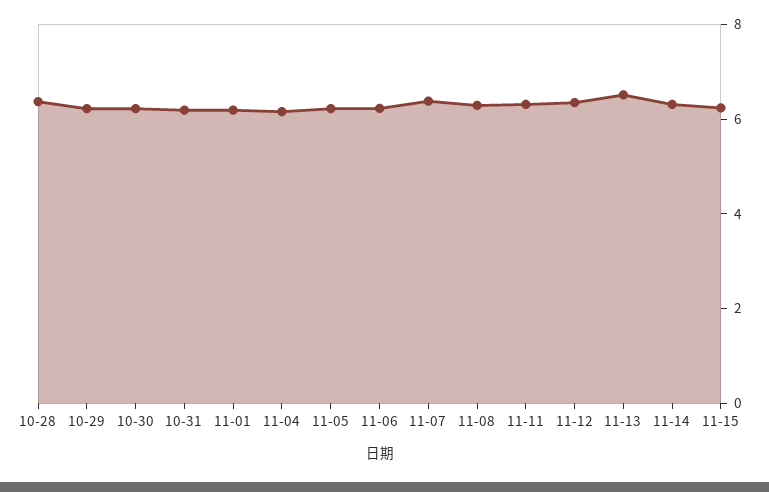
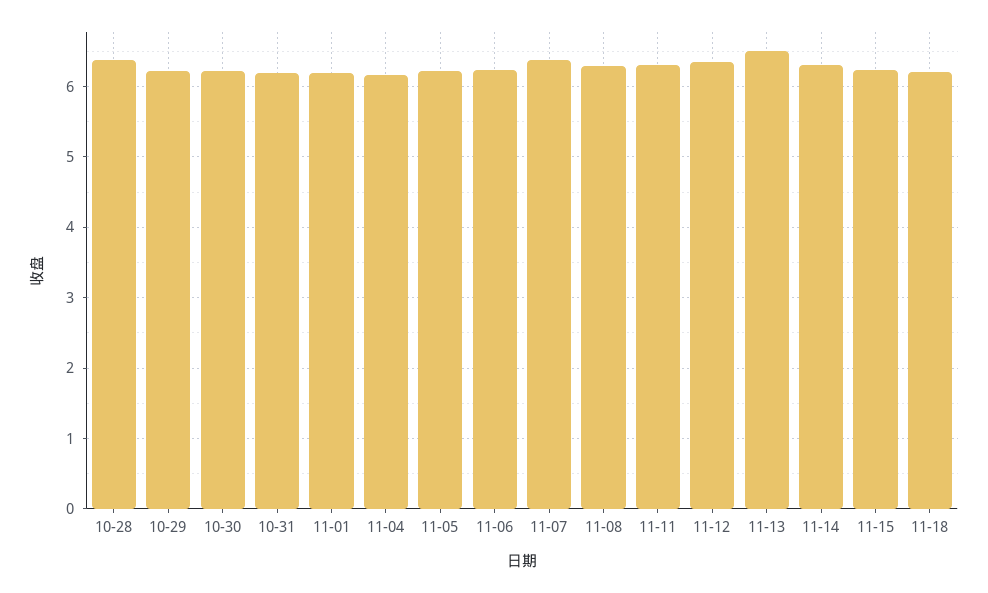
11-18: none -> 6.2

